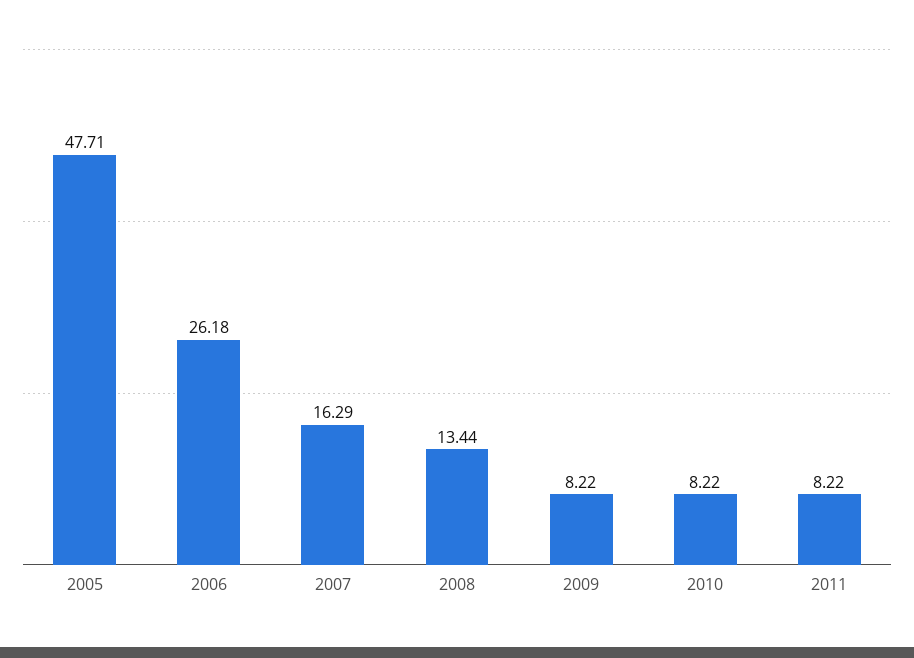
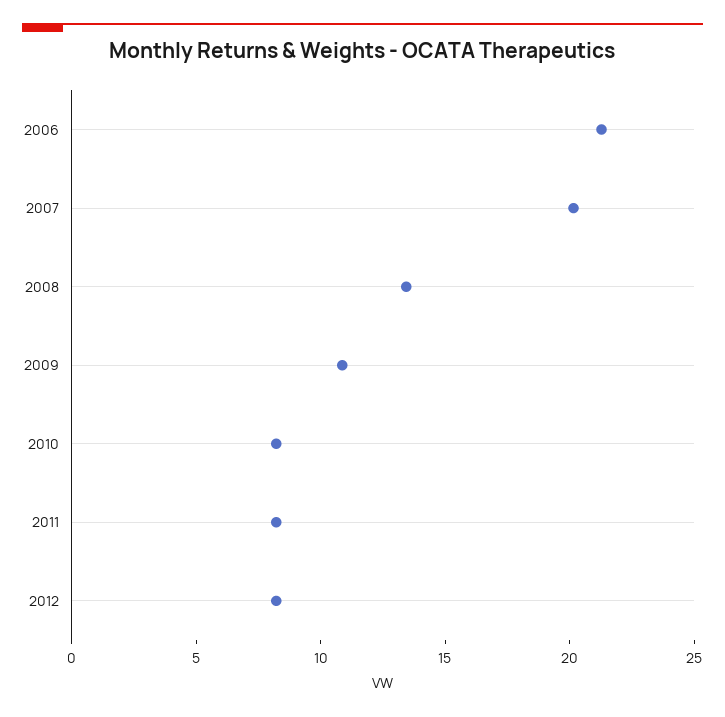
2005: 47.71 -> none
2006: 26.18 -> 21
2007: 16.29 -> 20
2009: 8.22 -> 11
2012: none -> 8

